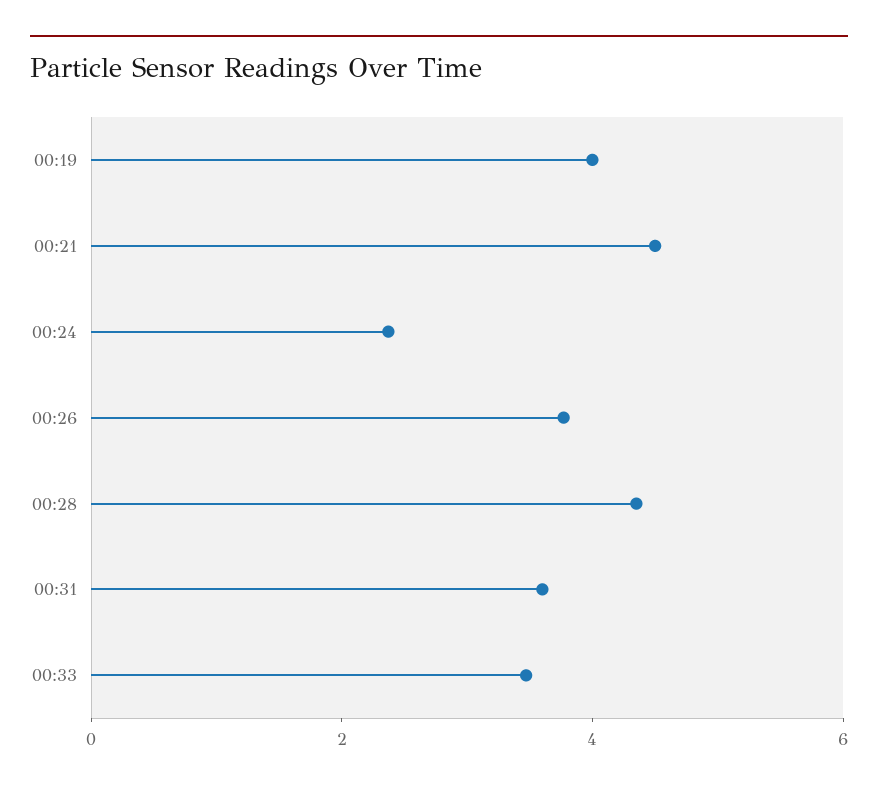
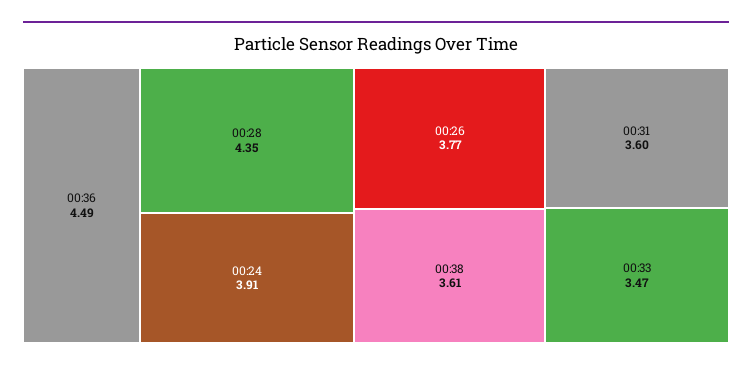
00:19: 4 -> none
00:21: 4.5 -> none
00:24: 2.5 -> 3.91
00:36: none -> 4.49
00:38: none -> 3.61

